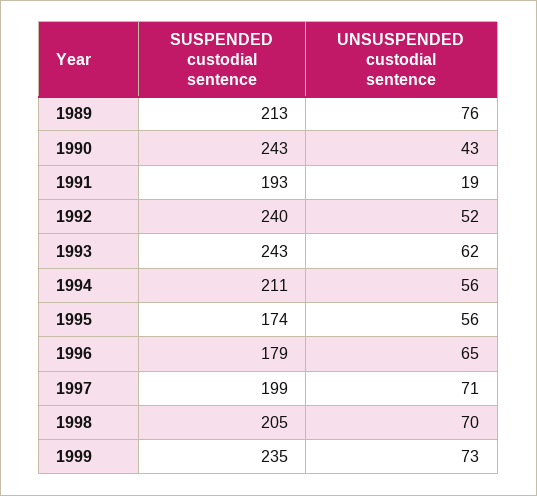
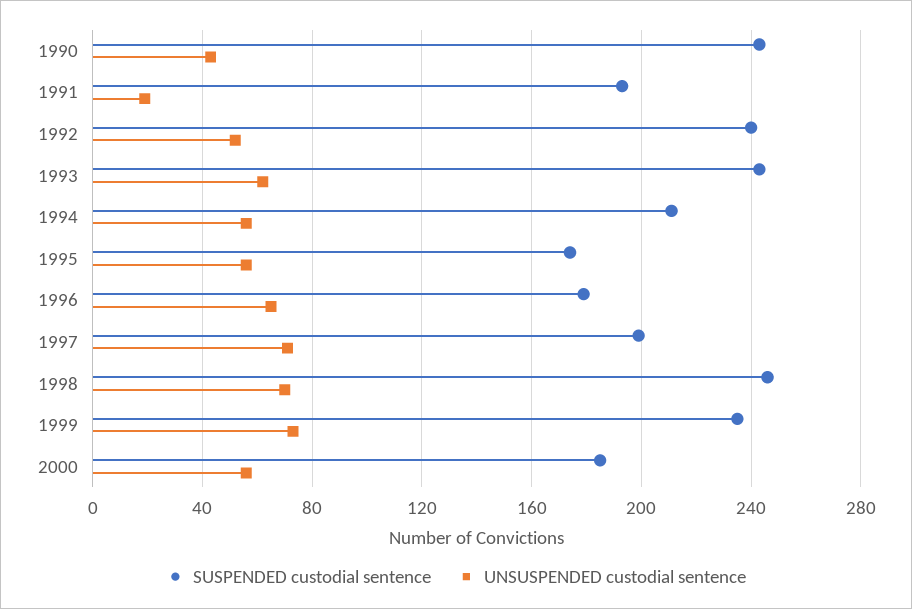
SUSPENDED custodial sentence, 1989: 213 -> none
UNSUSPENDED custodial sentence, 1989: 76 -> none
SUSPENDED custodial sentence, 1998: 205 -> 245
SUSPENDED custodial sentence, 2000: none -> 185
UNSUSPENDED custodial sentence, 2000: none -> 55

